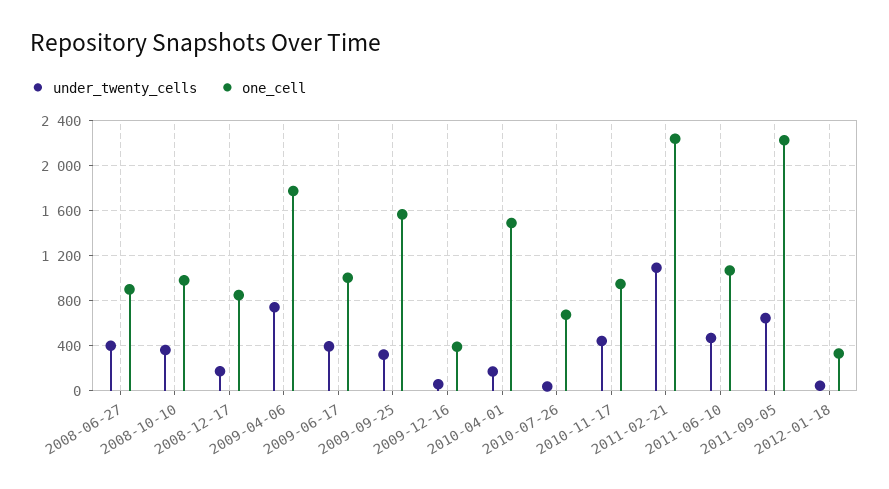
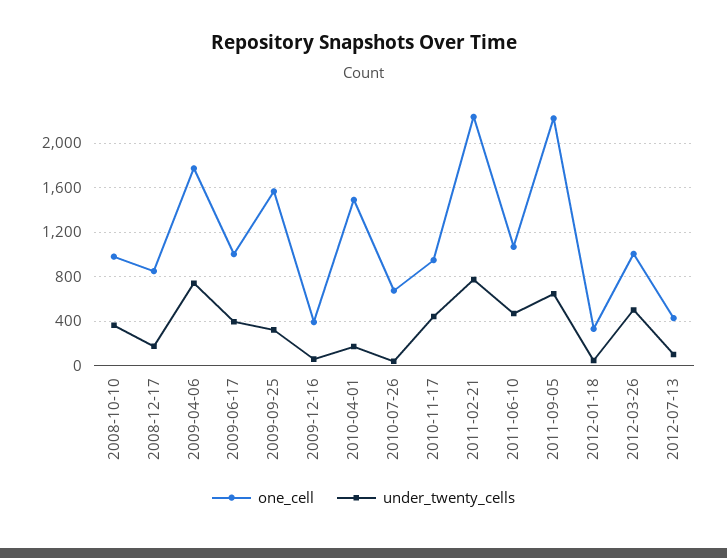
under_twenty_cells, 2008-06-27: 400 -> none
one_cell, 2008-06-27: 900 -> none
under_twenty_cells, 2011-02-21: 1100 -> 800
one_cell, 2012-03-26: none -> 1000
under_twenty_cells, 2012-03-26: none -> 500
one_cell, 2012-07-13: none -> 400
under_twenty_cells, 2012-07-13: none -> 100

